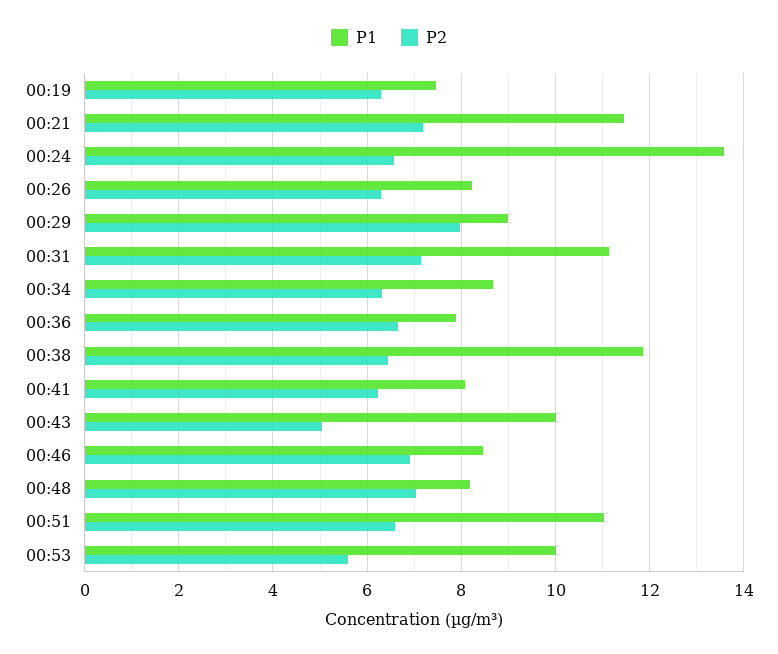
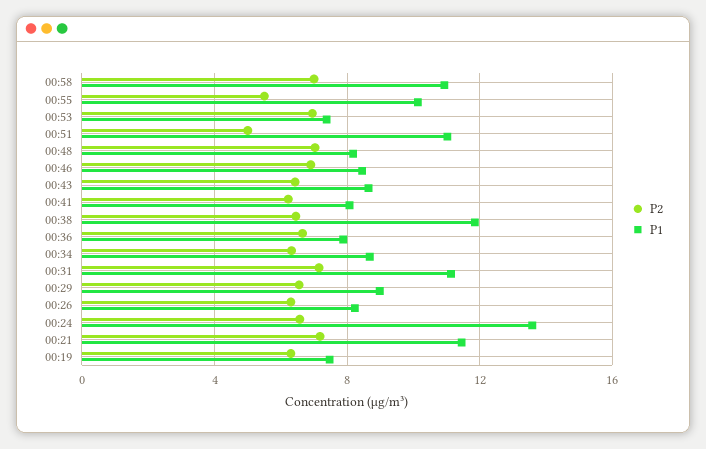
P2, 00:29: 8 -> 6.5
P1, 00:43: 10 -> 8.5
P2, 00:43: 5 -> 6.5
P2, 00:51: 6.6 -> 5
P1, 00:53: 10 -> 7.5
P2, 00:53: 5.6 -> 7
P2, 00:58: none -> 7
P1, 00:58: none -> 11
P2, 00:55: none -> 5.5
P1, 00:55: none -> 10

